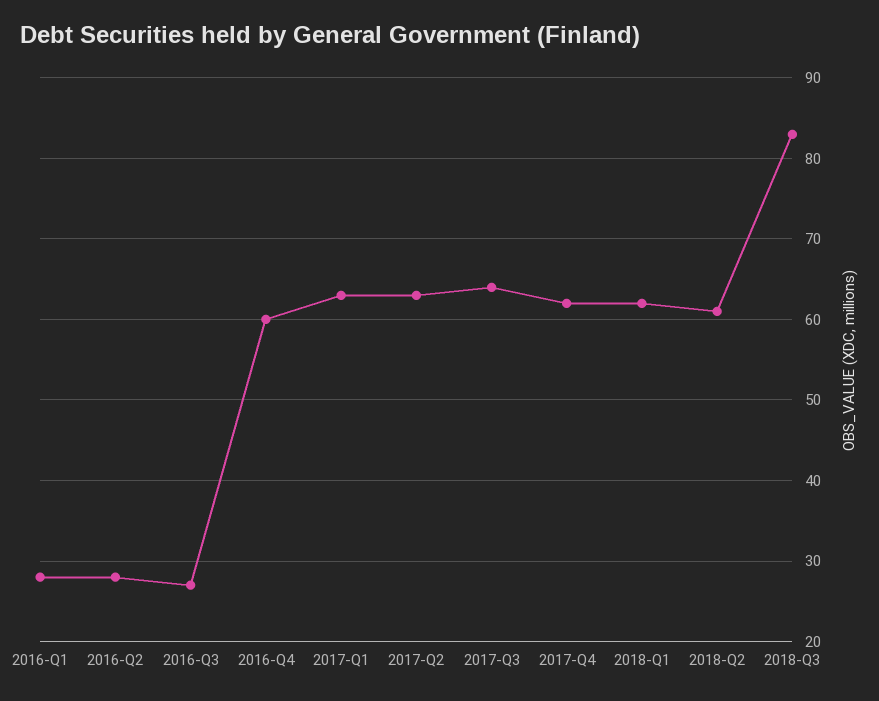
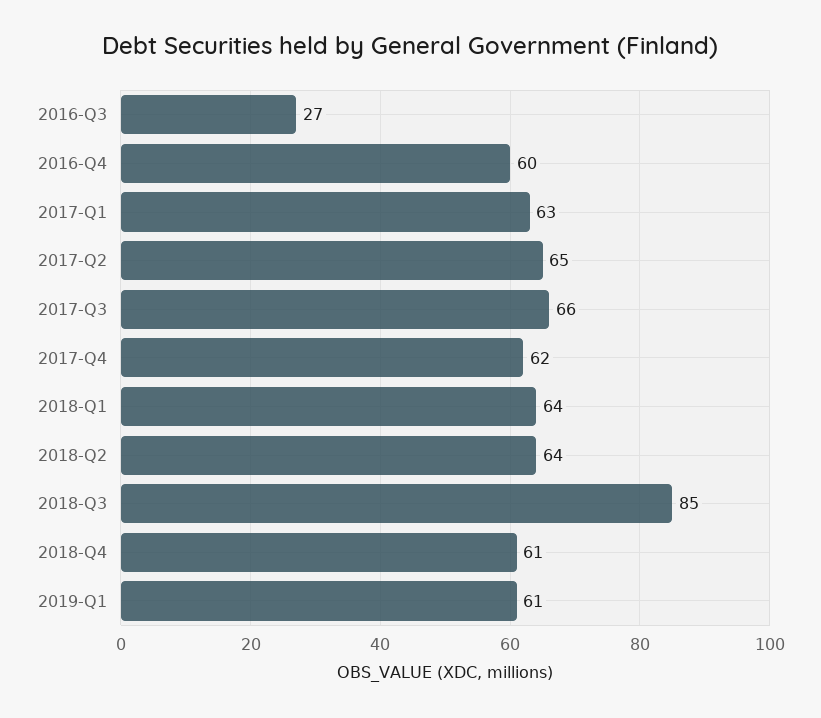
2016-Q1: 28 -> none
2016-Q2: 28 -> none
2017-Q2: 63 -> 65
2017-Q3: 64 -> 66
2018-Q1: 62 -> 64
2018-Q2: 61 -> 64
2018-Q3: 83 -> 85
2018-Q4: none -> 61
2019-Q1: none -> 61

